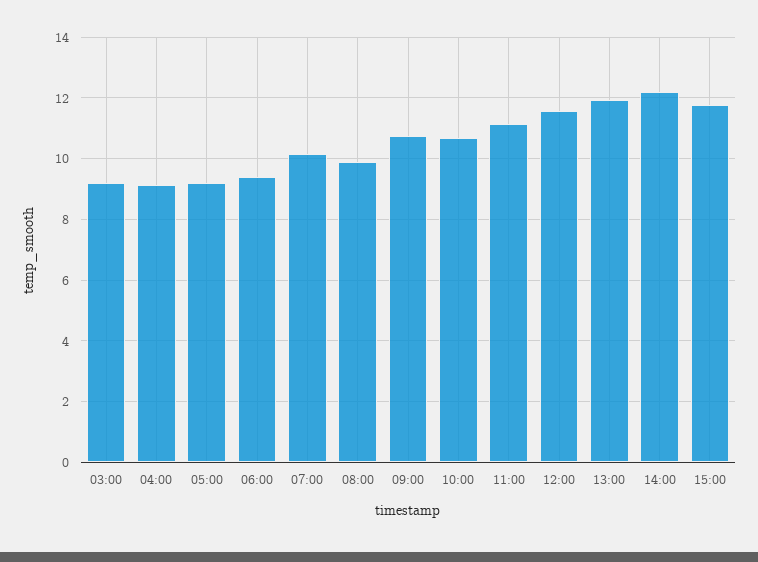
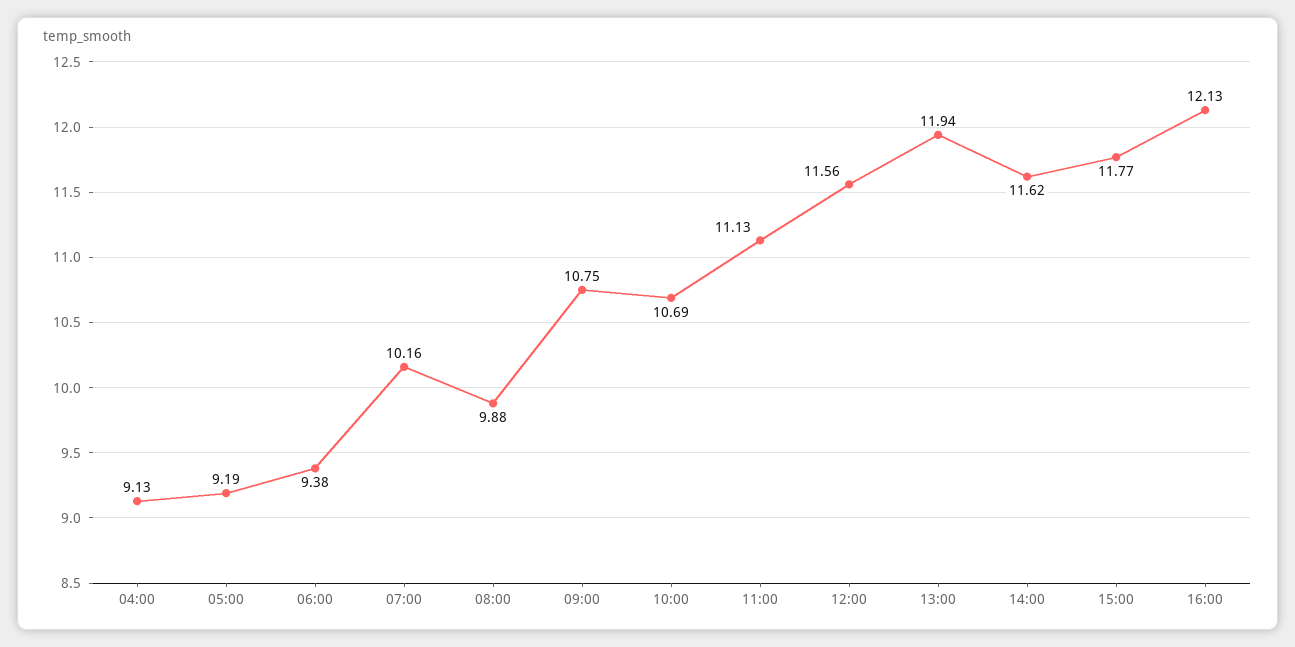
03:00: 9.2 -> none
14:00: 12.2 -> 11.62
16:00: none -> 12.13

